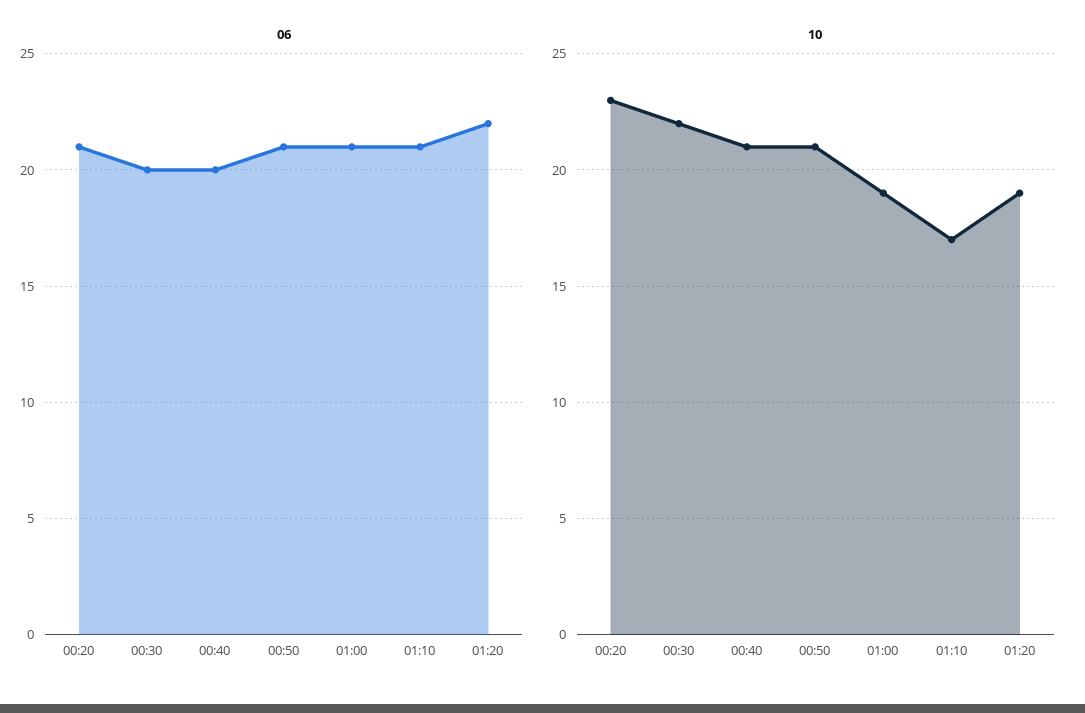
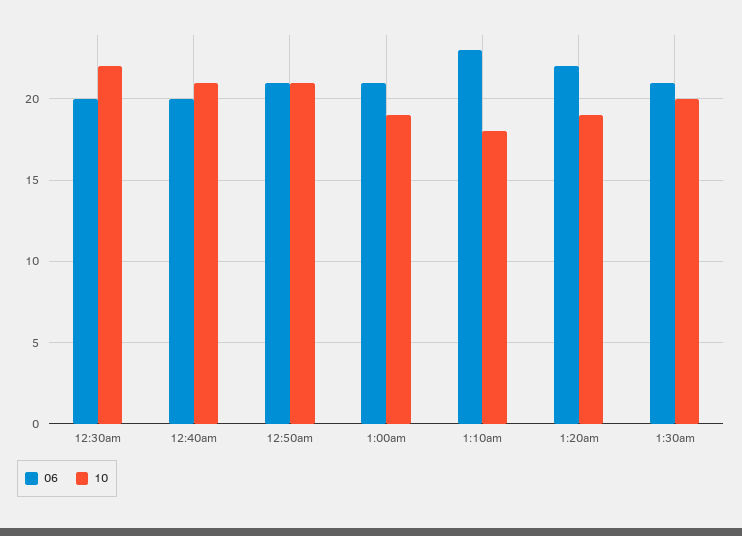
06, 00:20: 21 -> none
06, 01:10: 21 -> 23
10, 00:20: 23 -> none
10, 01:10: 17 -> 18
06, 1:30am: none -> 21
10, 1:30am: none -> 20

